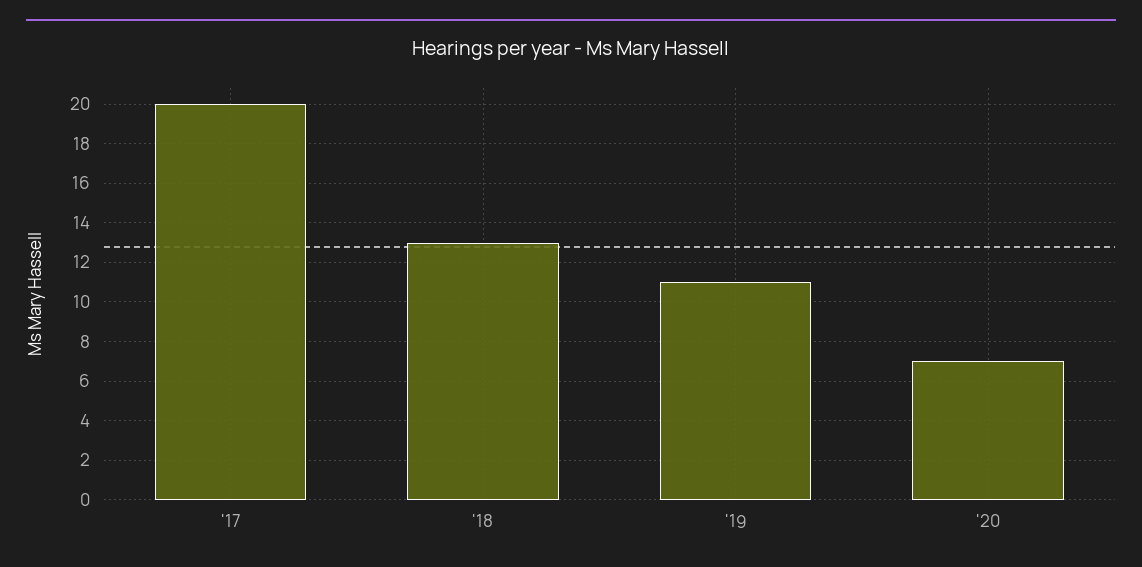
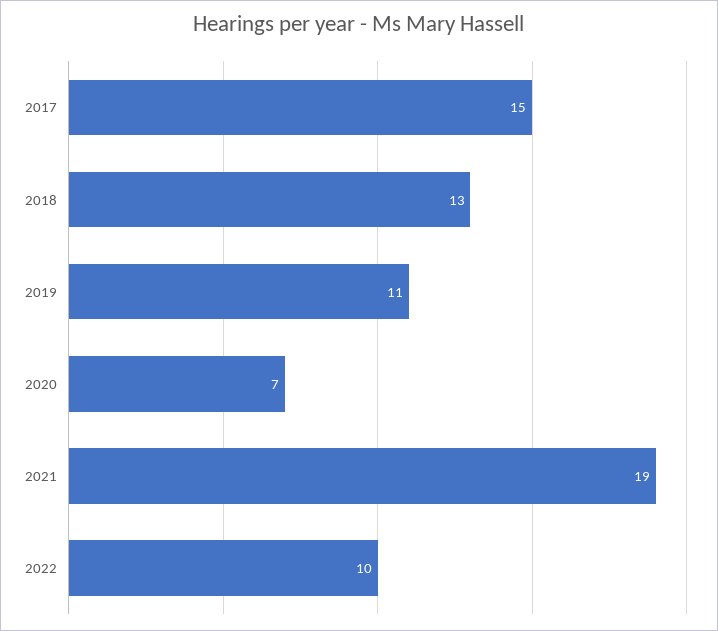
'17: 20 -> 15
2021: none -> 19
2022: none -> 10

